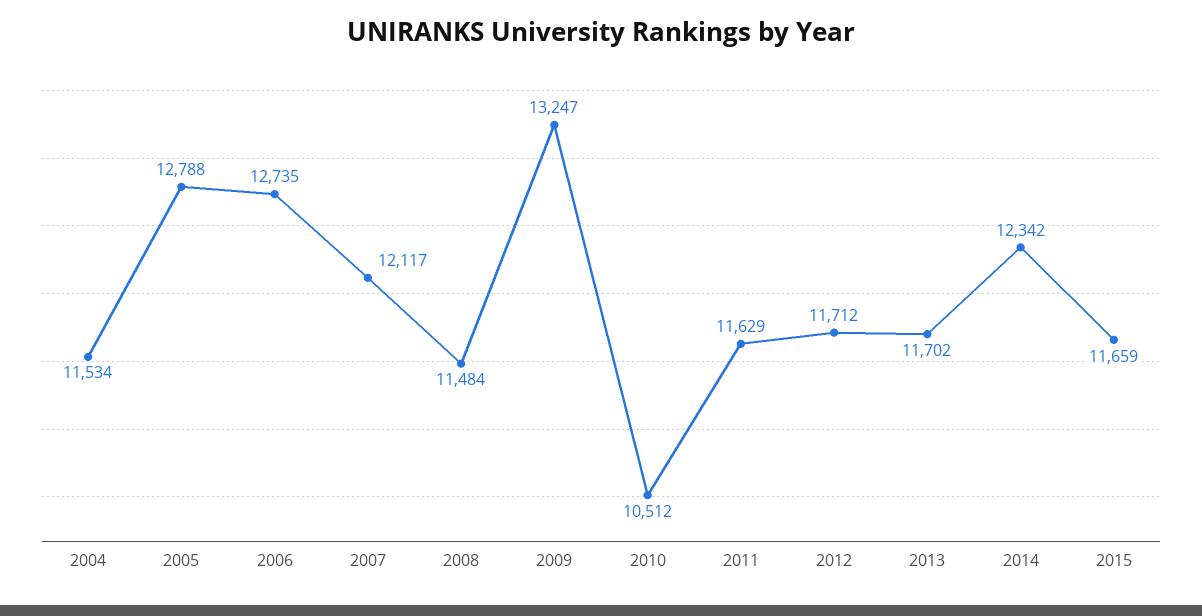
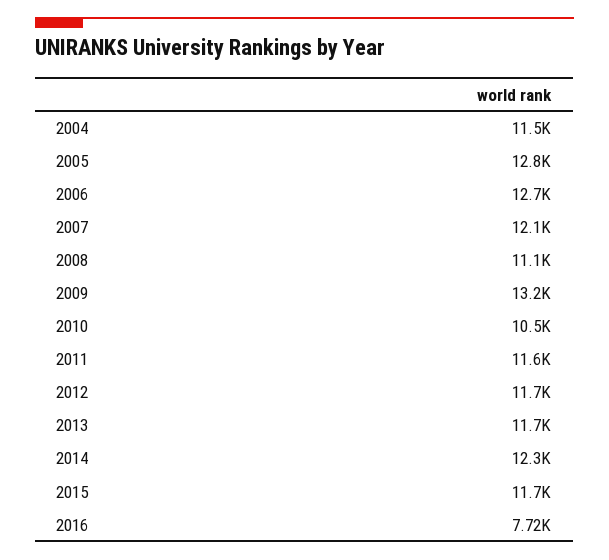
2008: 11484 -> 11100
2016: none -> 7720

